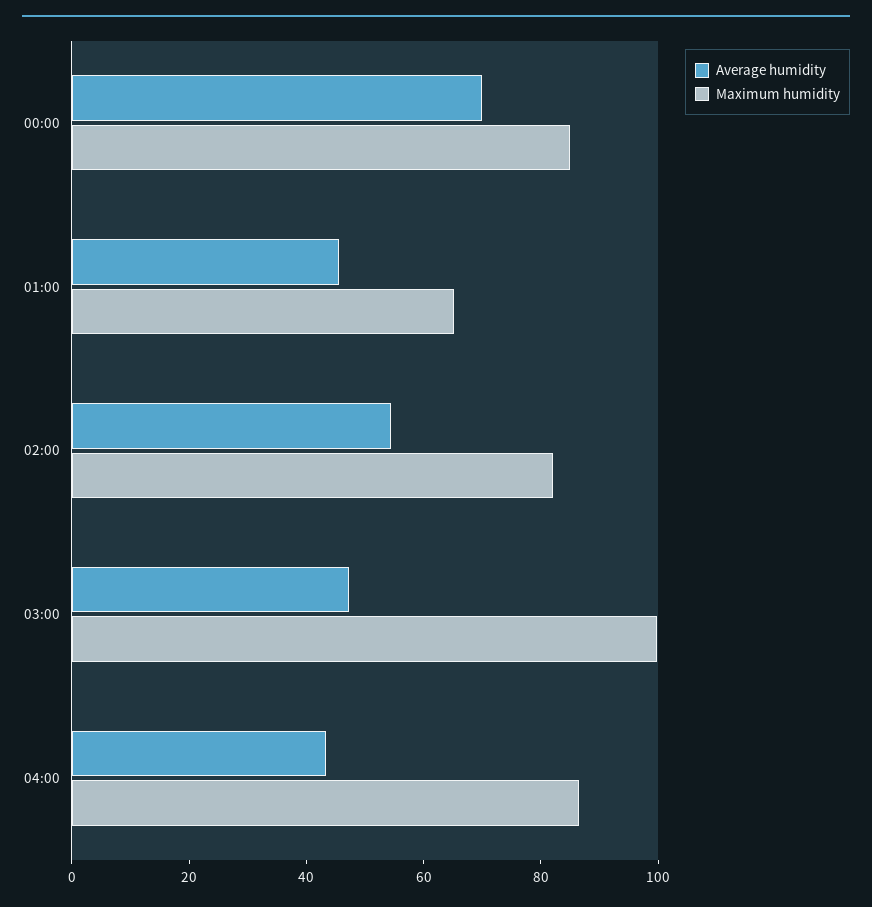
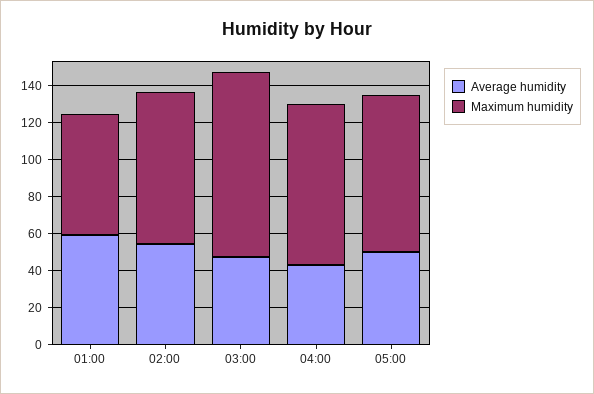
Average humidity, 00:00: 70 -> none
Maximum humidity, 00:00: 85 -> none
Average humidity, 01:00: 45 -> 60
Average humidity, 05:00: none -> 50
Maximum humidity, 05:00: none -> 85

